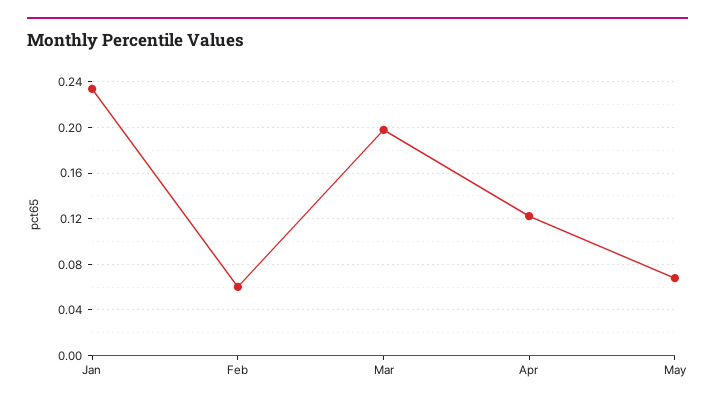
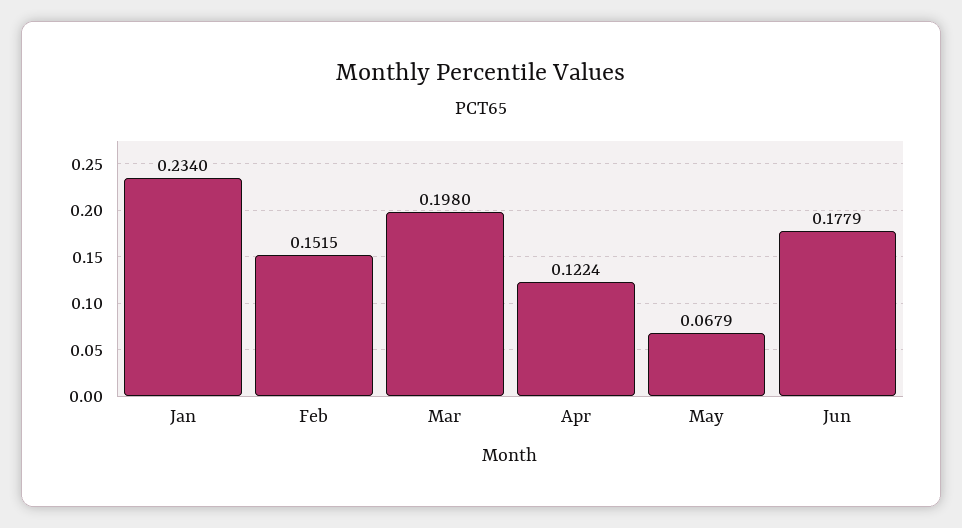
Feb: 0.06 -> 0.1515
Jun: none -> 0.1779

